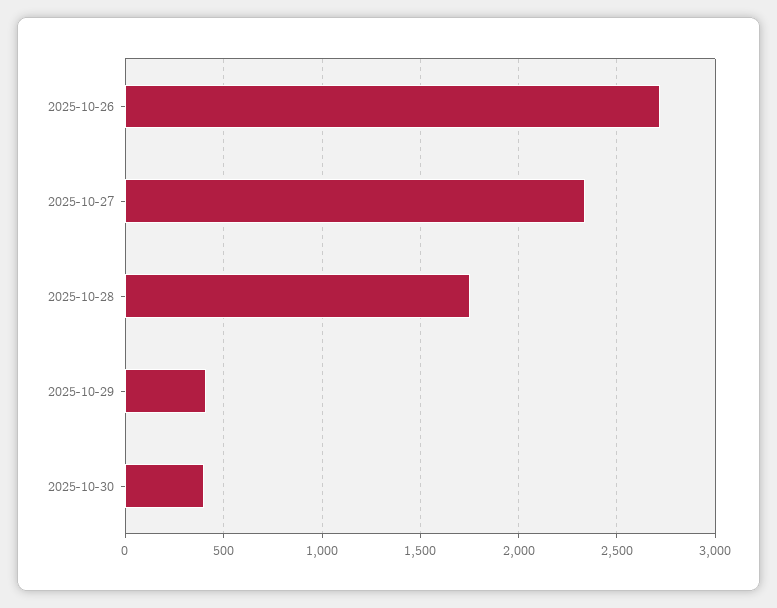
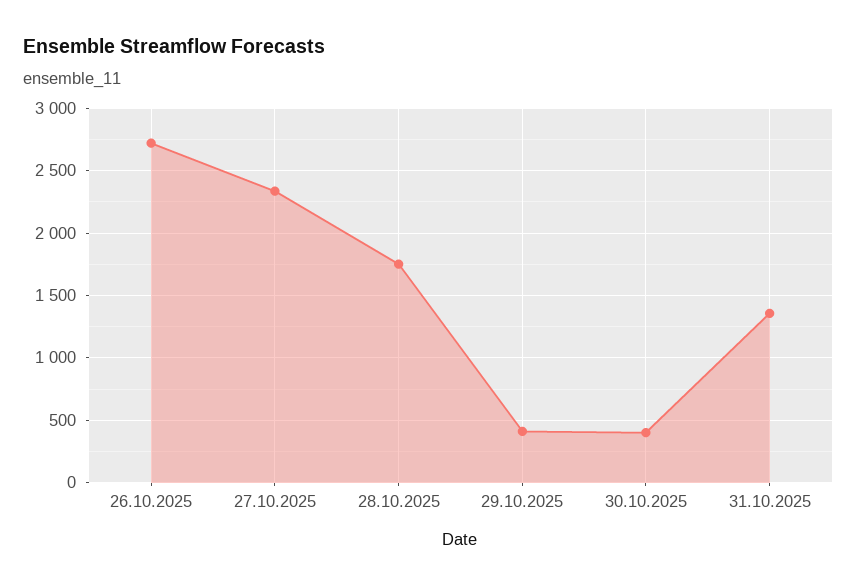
31.10.2025: none -> 1350

